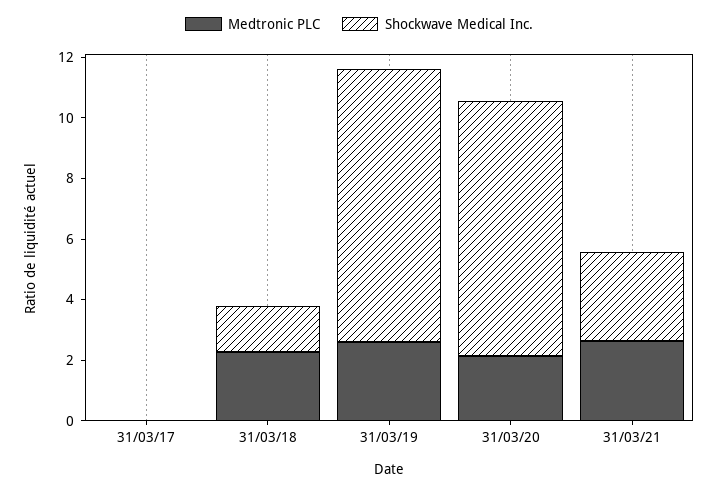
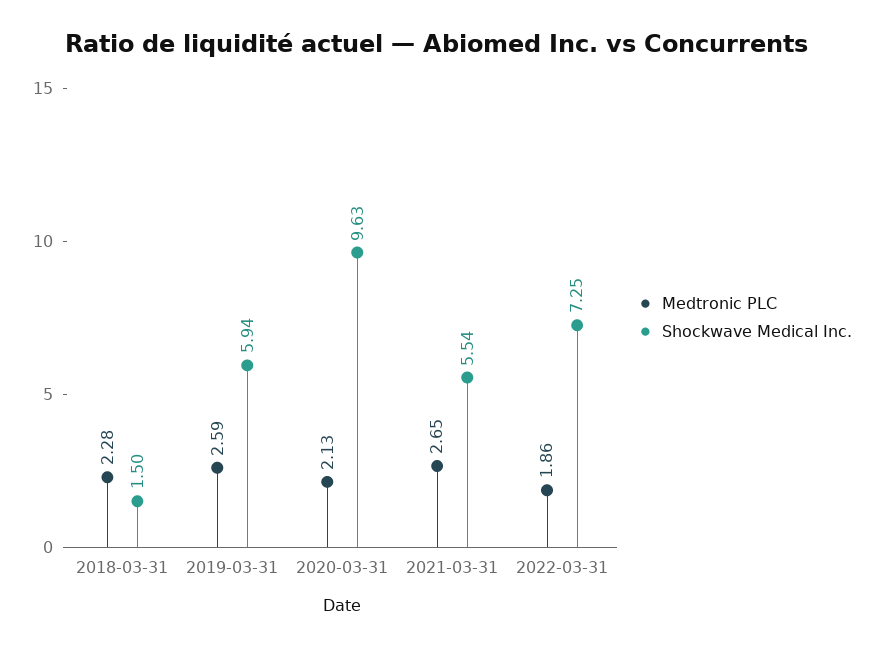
Medtronic PLC, 31/03/17: 0 -> none
Shockwave Medical Inc., 31/03/17: 0 -> none
Shockwave Medical Inc., 31/03/19: 9 -> 5.94
Shockwave Medical Inc., 31/03/20: 8.5 -> 9.63
Shockwave Medical Inc., 31/03/21: 3 -> 5.54
Medtronic PLC, 2022-03-31: none -> 1.86
Shockwave Medical Inc., 2022-03-31: none -> 7.25

